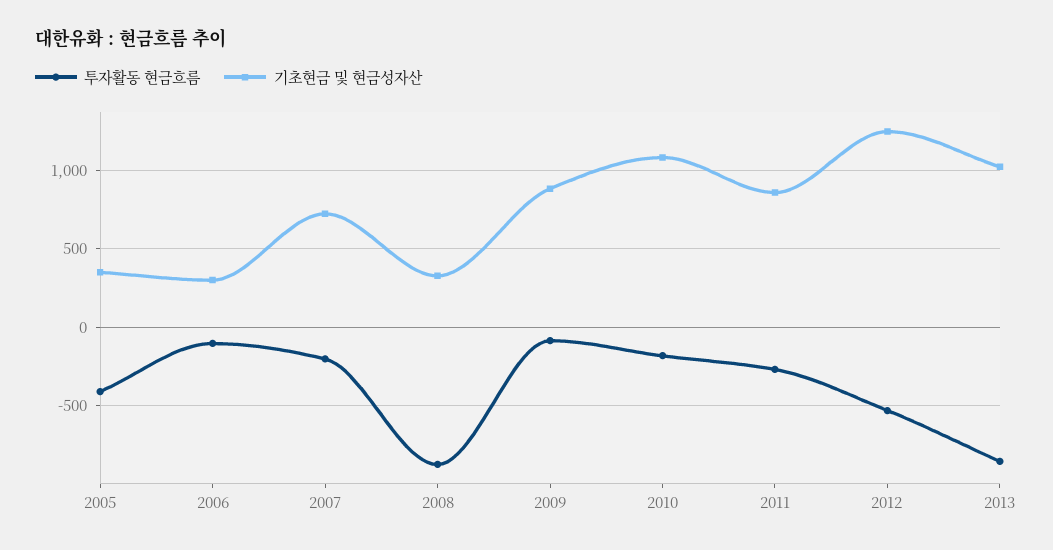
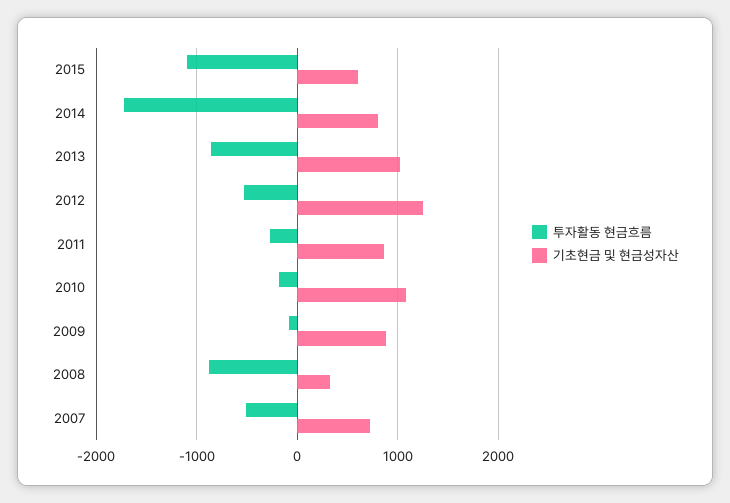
투자활동 현금흐름, 2005: -400 -> none
기초현금 및 현금성자산, 2005: 350 -> none
투자활동 현금흐름, 2006: -100 -> none
기초현금 및 현금성자산, 2006: 300 -> none
투자활동 현금흐름, 2007: -200 -> -500
투자활동 현금흐름, 2015: none -> -1100
기초현금 및 현금성자산, 2015: none -> 600
투자활동 현금흐름, 2014: none -> -1700
기초현금 및 현금성자산, 2014: none -> 800

